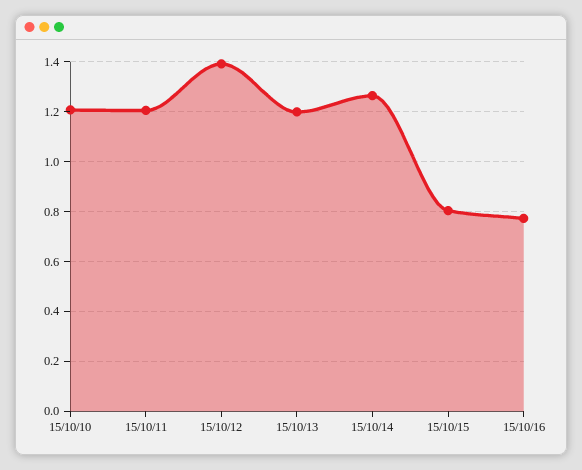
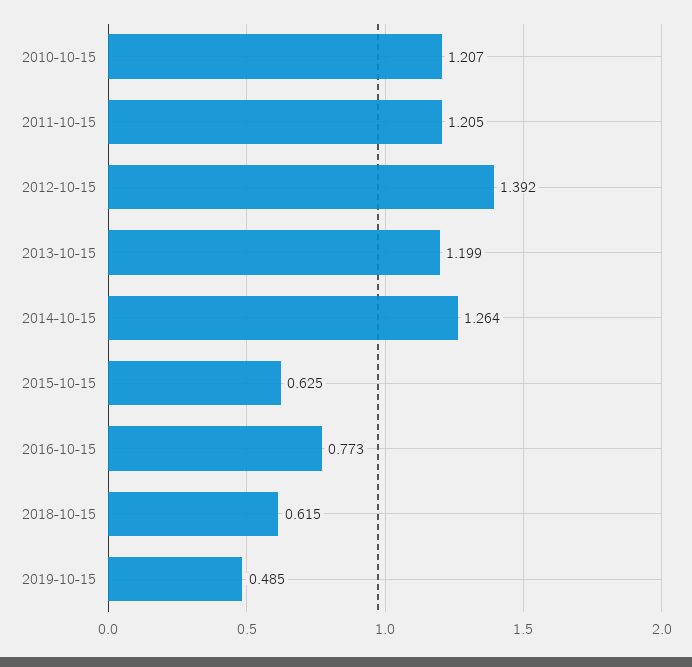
15/10/15: 0.8 -> 0.625
2018-10-15: none -> 0.615
2019-10-15: none -> 0.485

